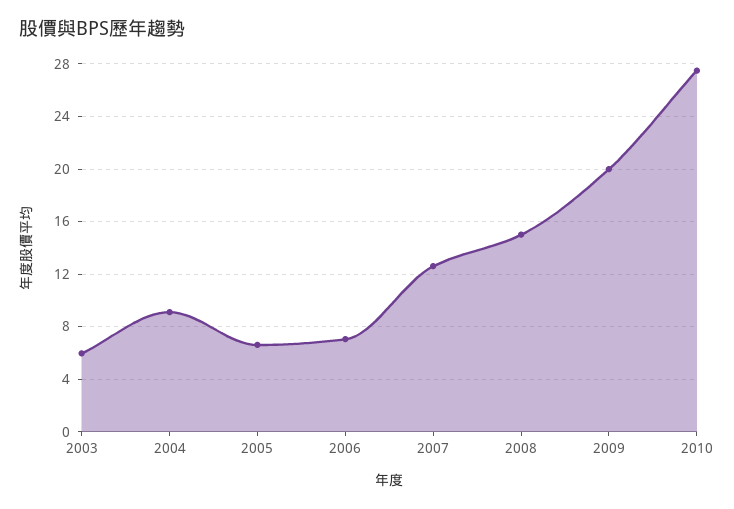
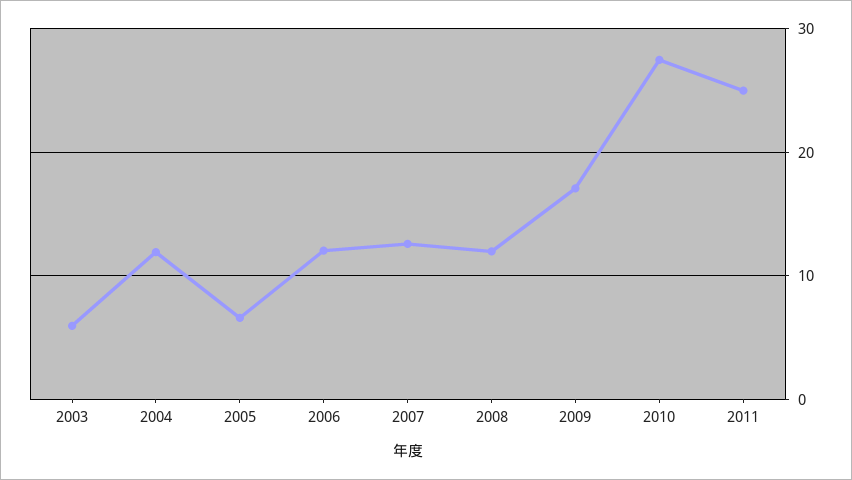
2004: 9 -> 12
2006: 7 -> 12
2008: 15 -> 12
2009: 20 -> 17
2011: none -> 25

